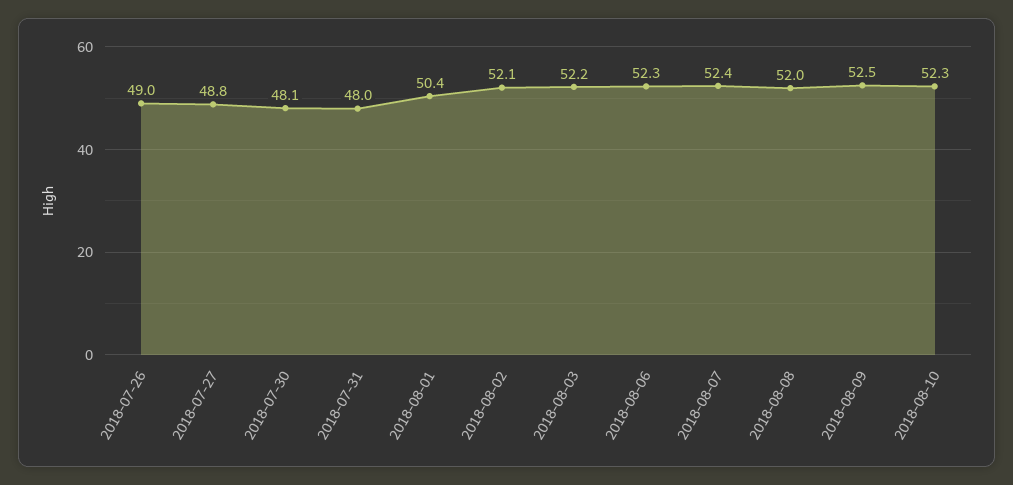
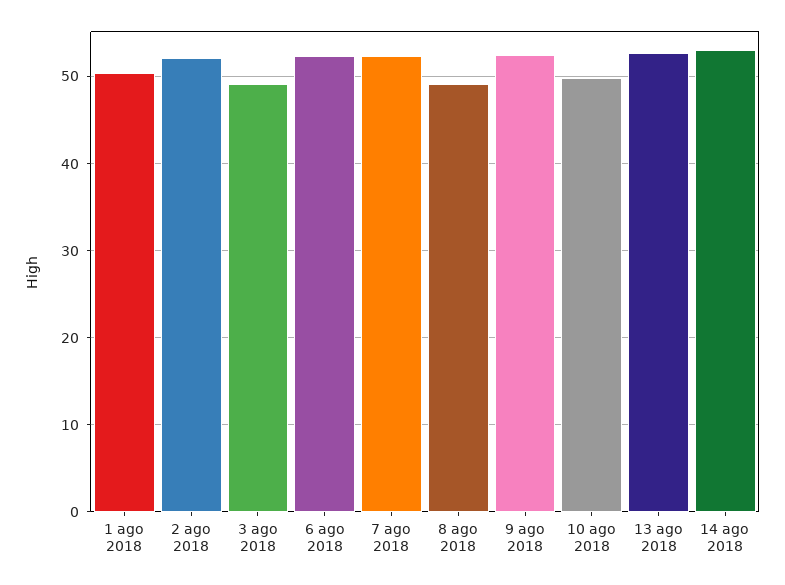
2018-07-26: 49 -> none
2018-07-27: 48.8 -> none
2018-07-30: 48.1 -> none
2018-07-31: 48 -> none
2018-08-03: 52.2 -> 49
2018-08-08: 52 -> 49
2018-08-10: 52.3 -> 50
13 ago 2018: none -> 53
14 ago 2018: none -> 53

